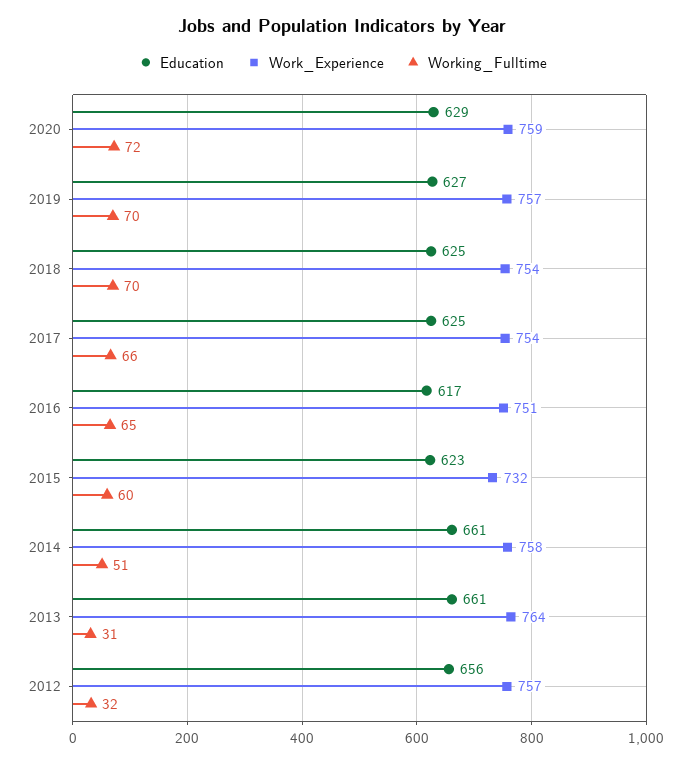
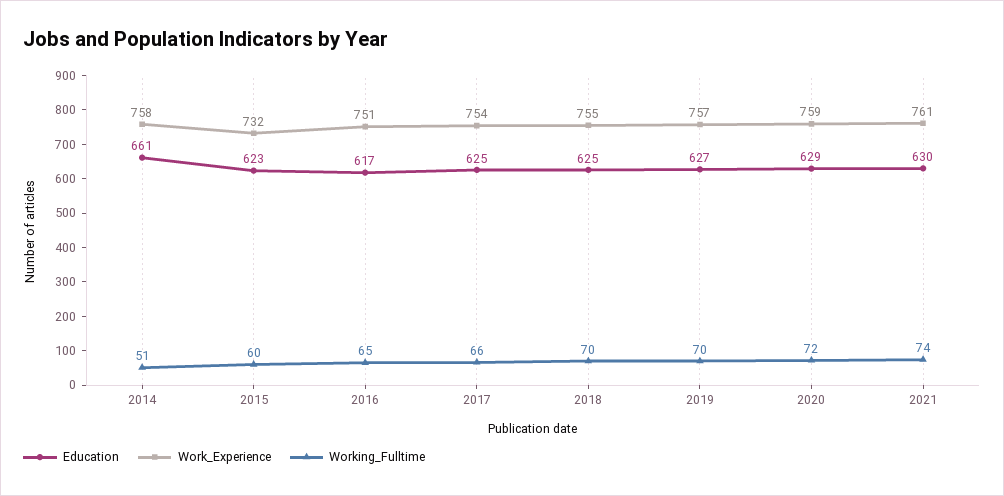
Work_Experience, 2018: 754 -> 755
Education, 2013: 661 -> none
Work_Experience, 2013: 764 -> none
Working_Fulltime, 2013: 31 -> none
Education, 2012: 656 -> none
Work_Experience, 2012: 757 -> none
Working_Fulltime, 2012: 32 -> none
Education, 2021: none -> 630
Work_Experience, 2021: none -> 761
Working_Fulltime, 2021: none -> 74

